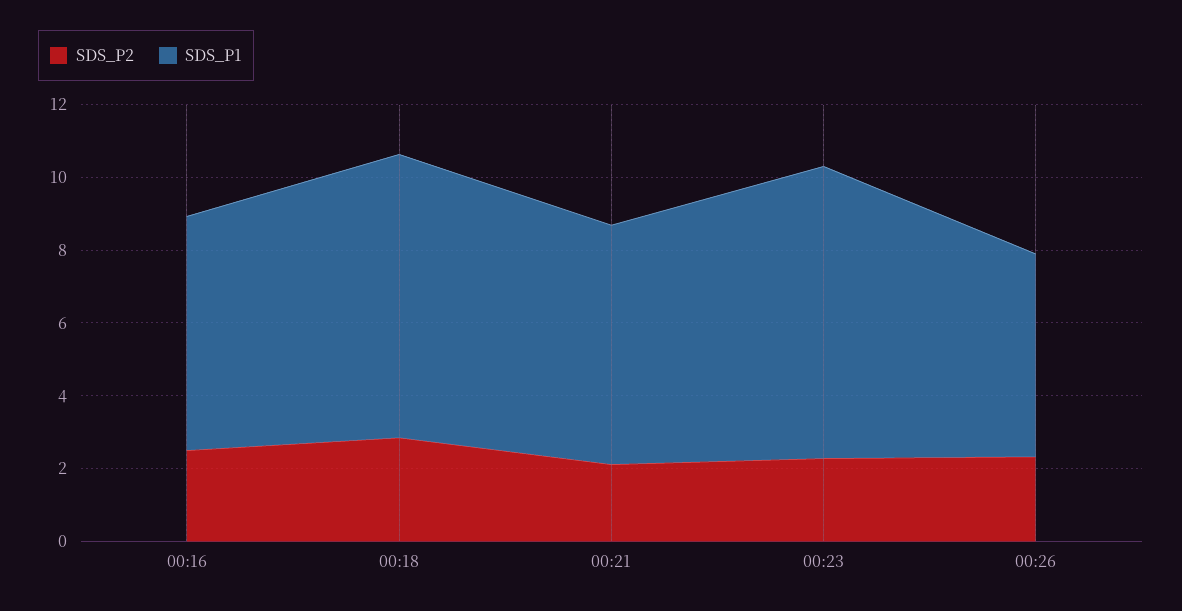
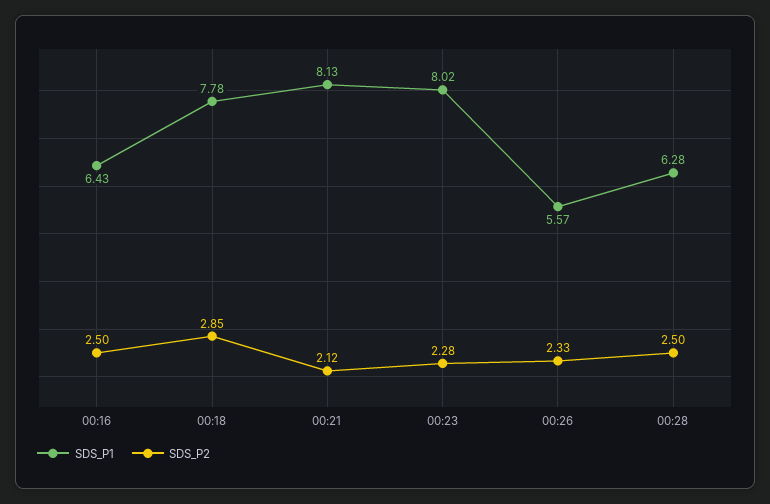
SDS_P1, 00:21: 6.5 -> 8.13
SDS_P1, 00:28: none -> 6.28
SDS_P2, 00:28: none -> 2.5

